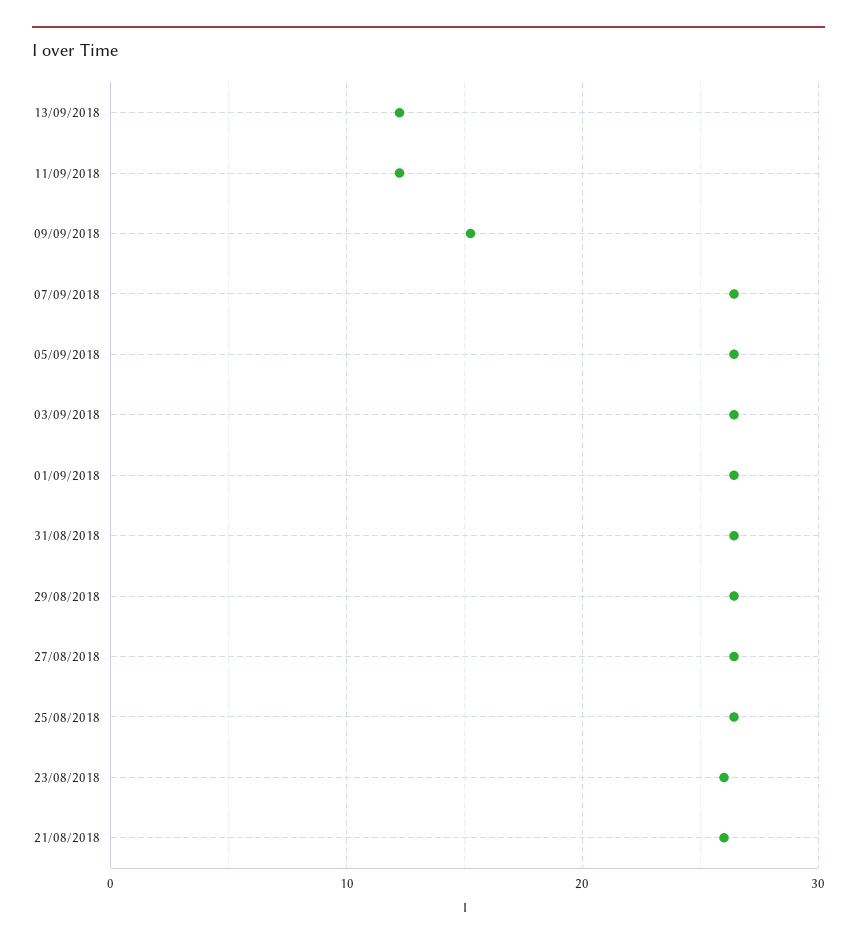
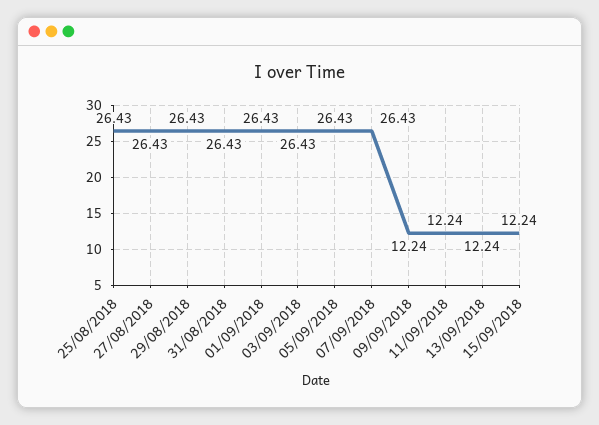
09/09/2018: 15 -> 12.24
23/08/2018: 26 -> none
21/08/2018: 26 -> none
15/09/2018: none -> 12.24

